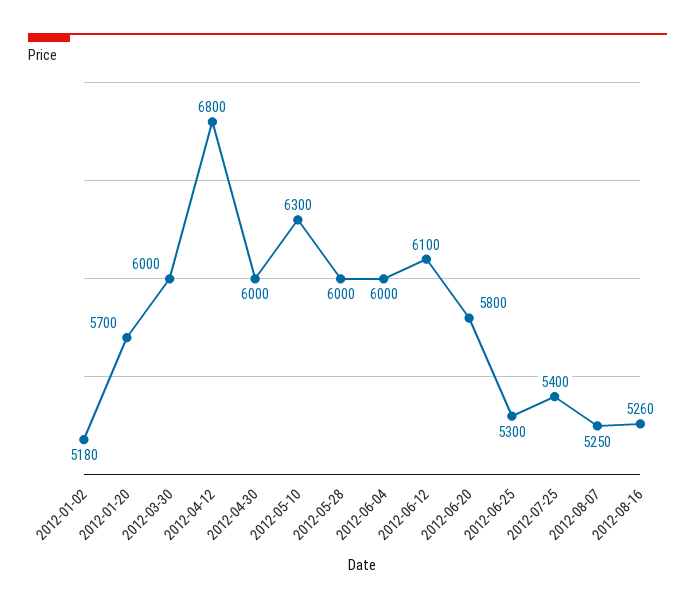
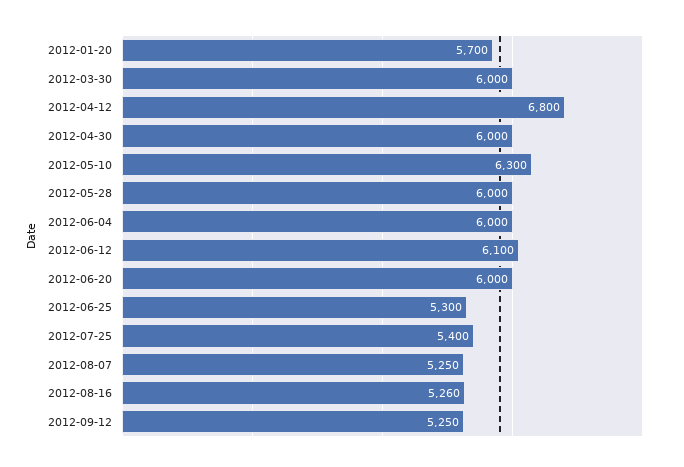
2012-01-02: 5180 -> none
2012-06-20: 5800 -> 6000
2012-09-12: none -> 5250

